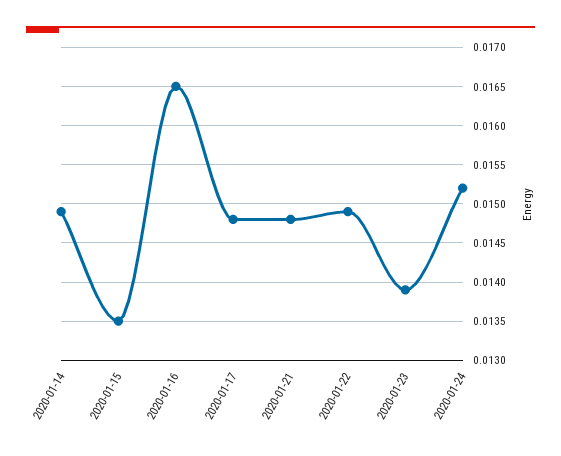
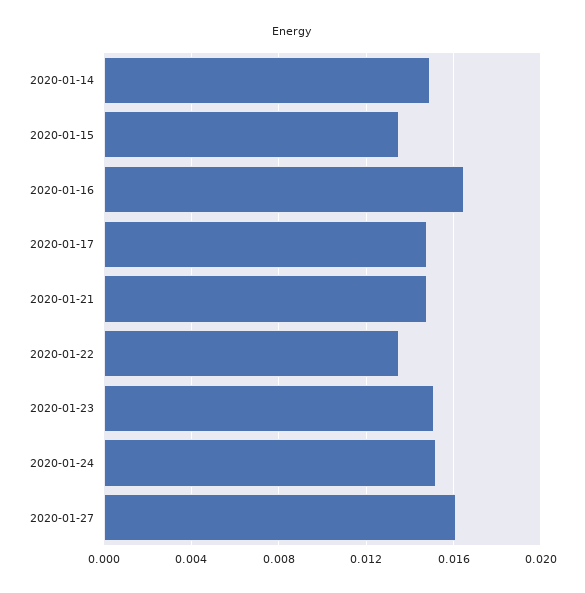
2020-01-22: 0.0149 -> 0.0135
2020-01-23: 0.0139 -> 0.015
2020-01-27: none -> 0.016

